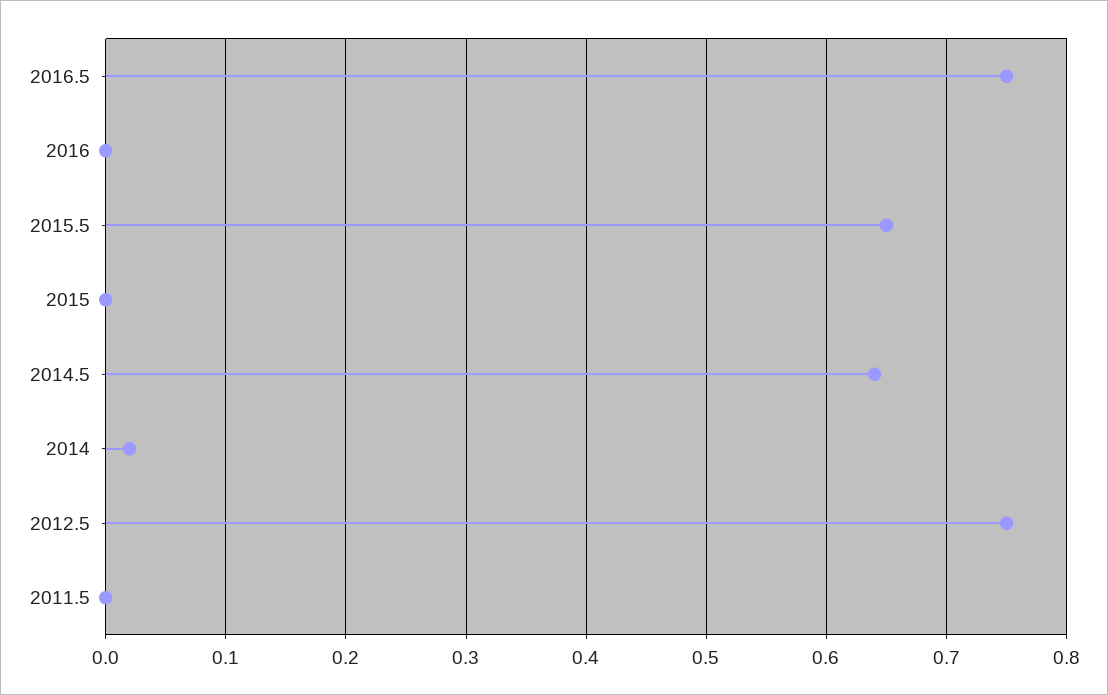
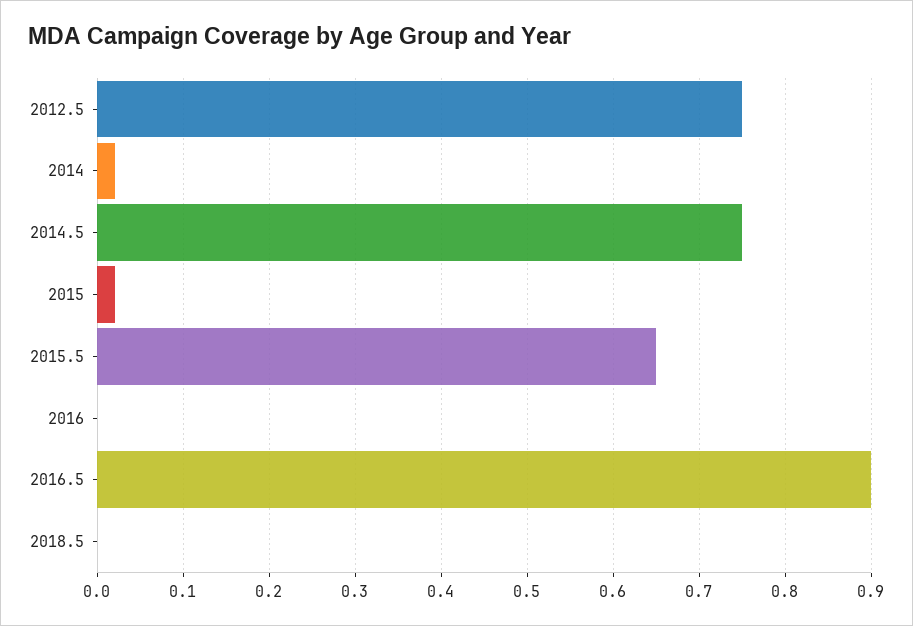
2016.5: 0.75 -> 0.9
2015: 0 -> 0.02
2014.5: 0.64 -> 0.75
2011.5: 0 -> none
2018.5: none -> 0

